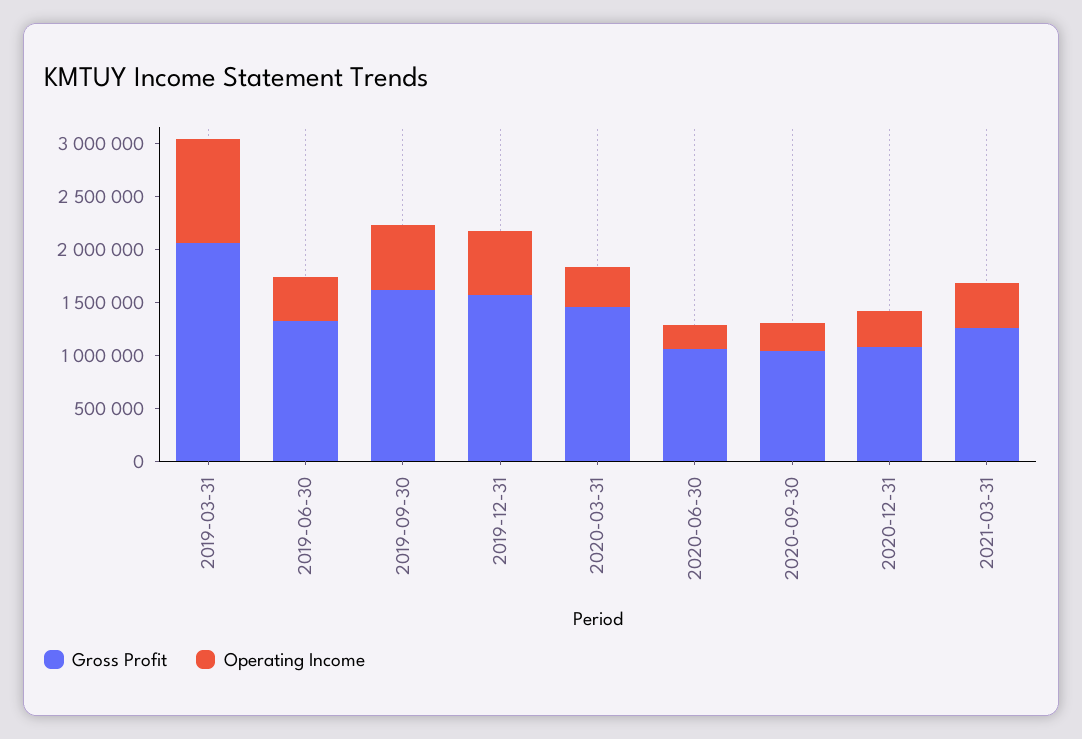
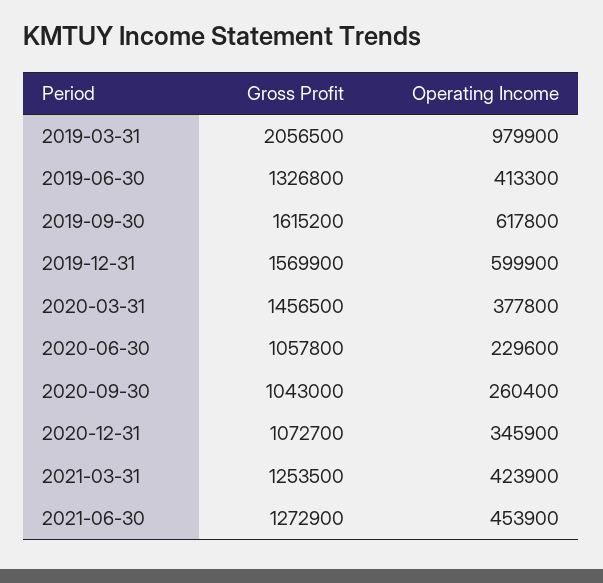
Gross Profit, 2021-06-30: none -> 1272900
Operating Income, 2021-06-30: none -> 453900

